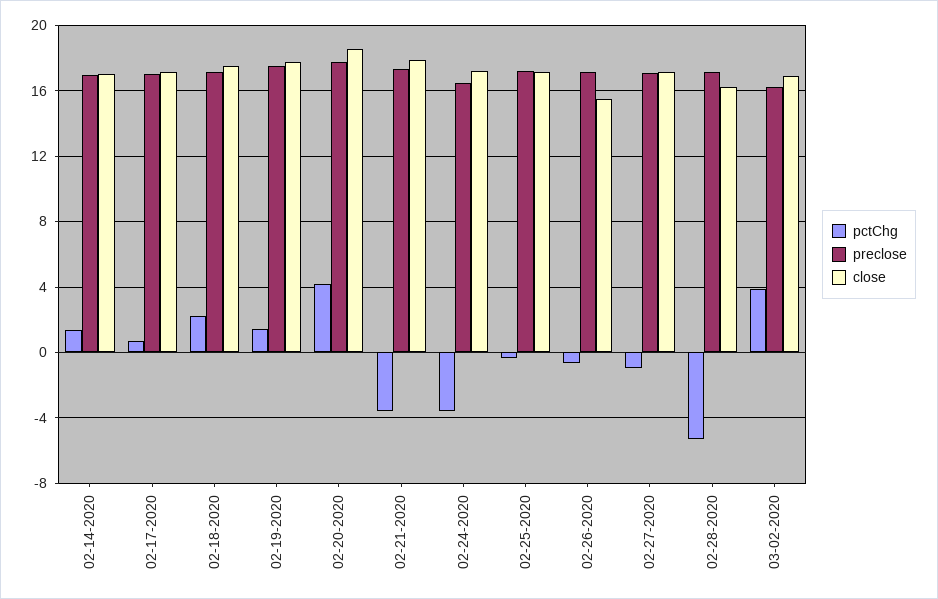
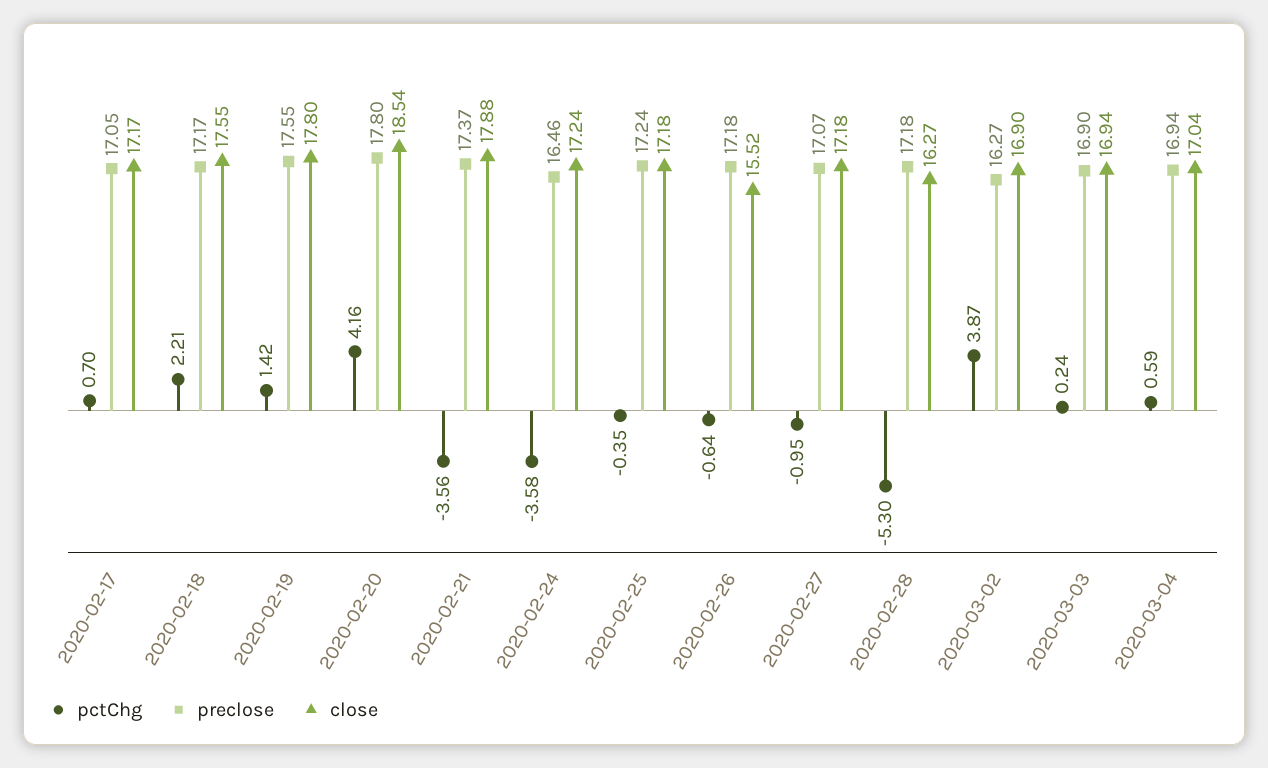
pctChg, 02-14-2020: 1.5 -> none
preclose, 02-14-2020: 17 -> none
close, 02-14-2020: 17 -> none
pctChg, 2020-03-03: none -> 0.24
preclose, 2020-03-03: none -> 16.9
close, 2020-03-03: none -> 16.94
pctChg, 2020-03-04: none -> 0.59
preclose, 2020-03-04: none -> 16.94
close, 2020-03-04: none -> 17.04

